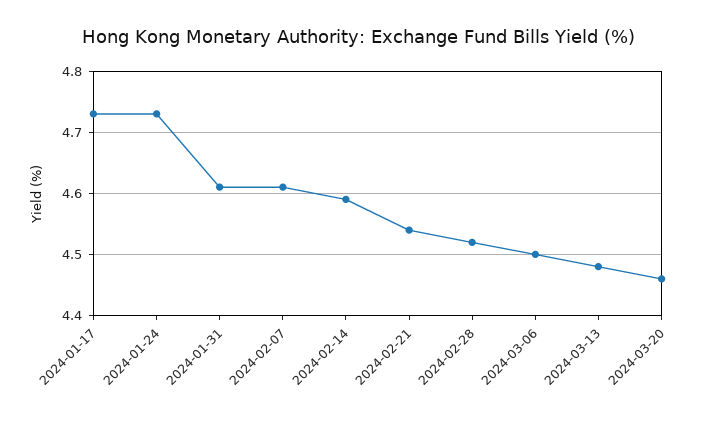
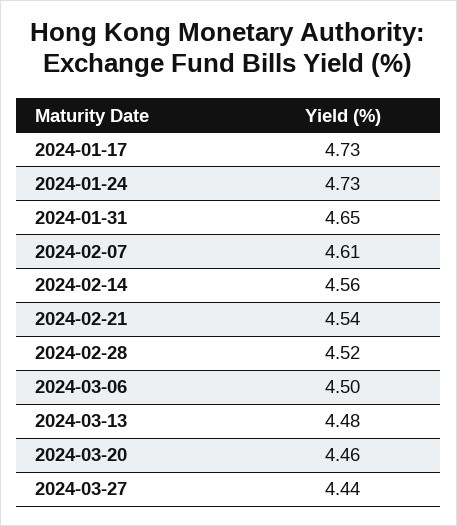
2024-01-31: 4.61 -> 4.65
2024-02-14: 4.59 -> 4.56
2024-03-27: none -> 4.44

